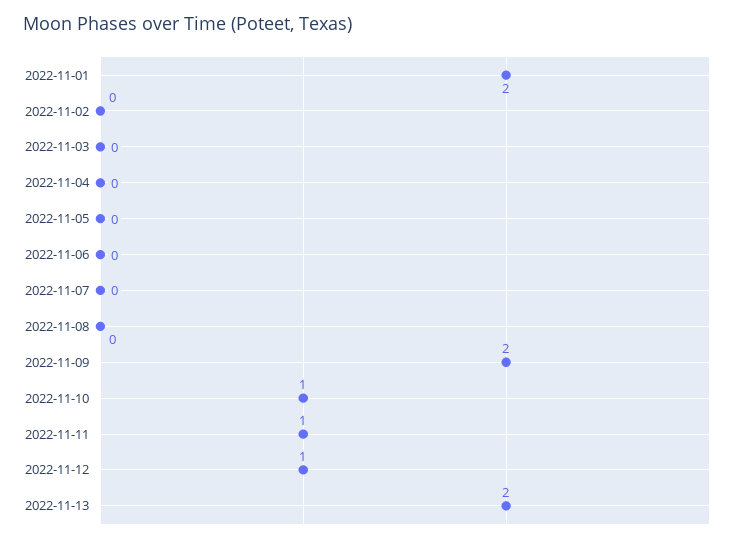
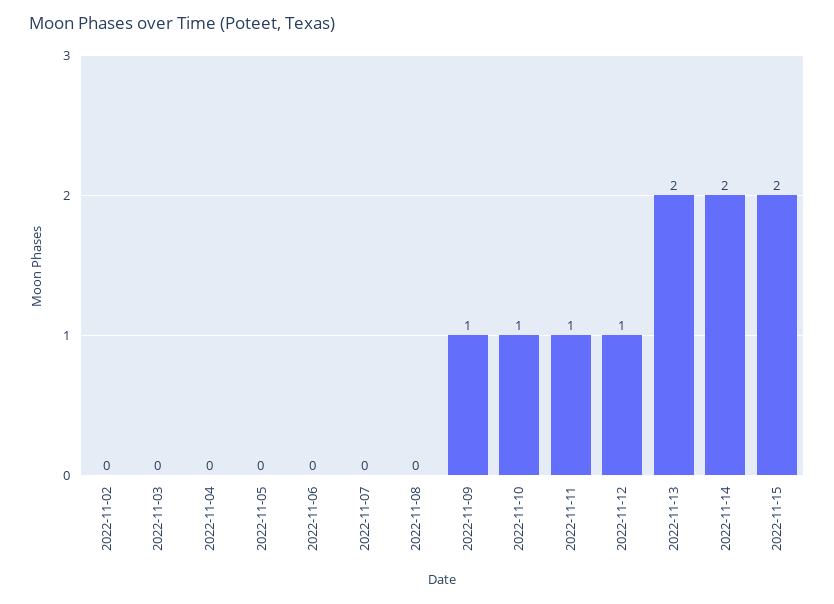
2022-11-01: 2 -> none
2022-11-09: 2 -> 1
2022-11-14: none -> 2
2022-11-15: none -> 2

